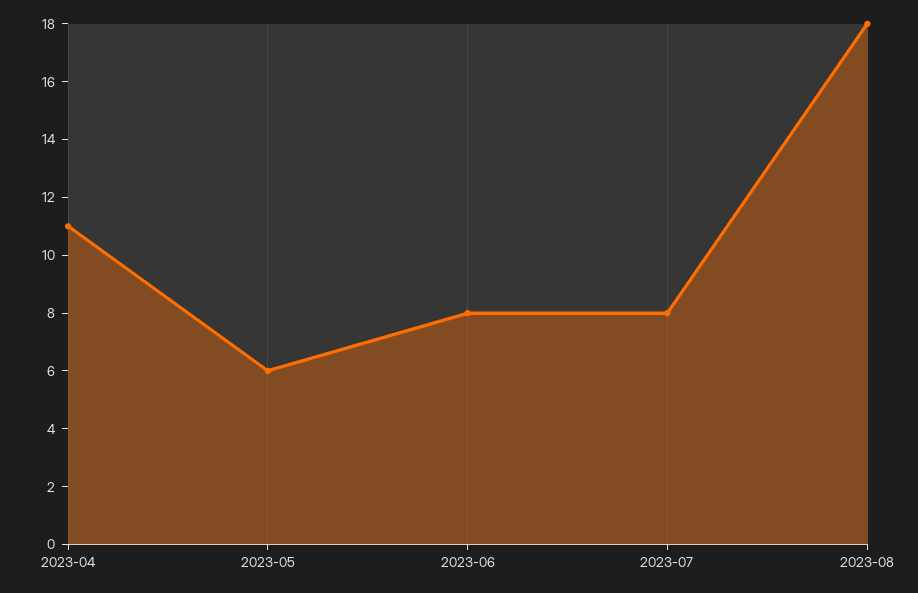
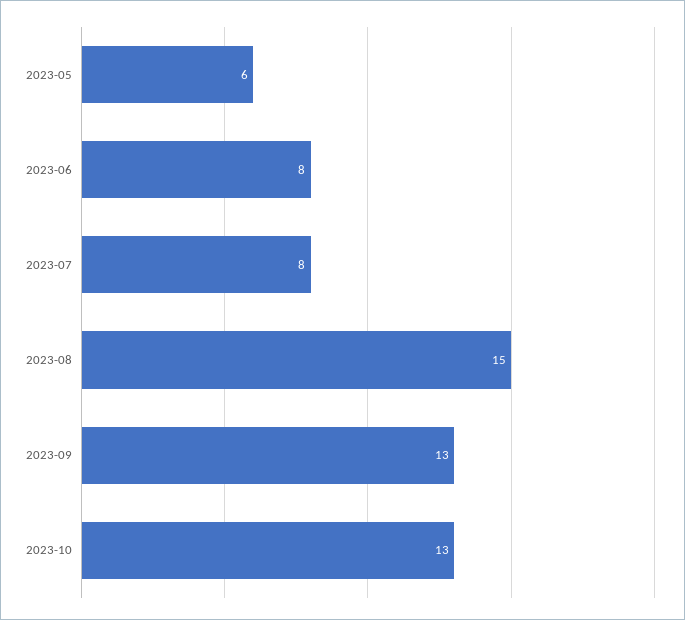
2023-04: 11 -> none
2023-08: 18 -> 15
2023-09: none -> 13
2023-10: none -> 13

